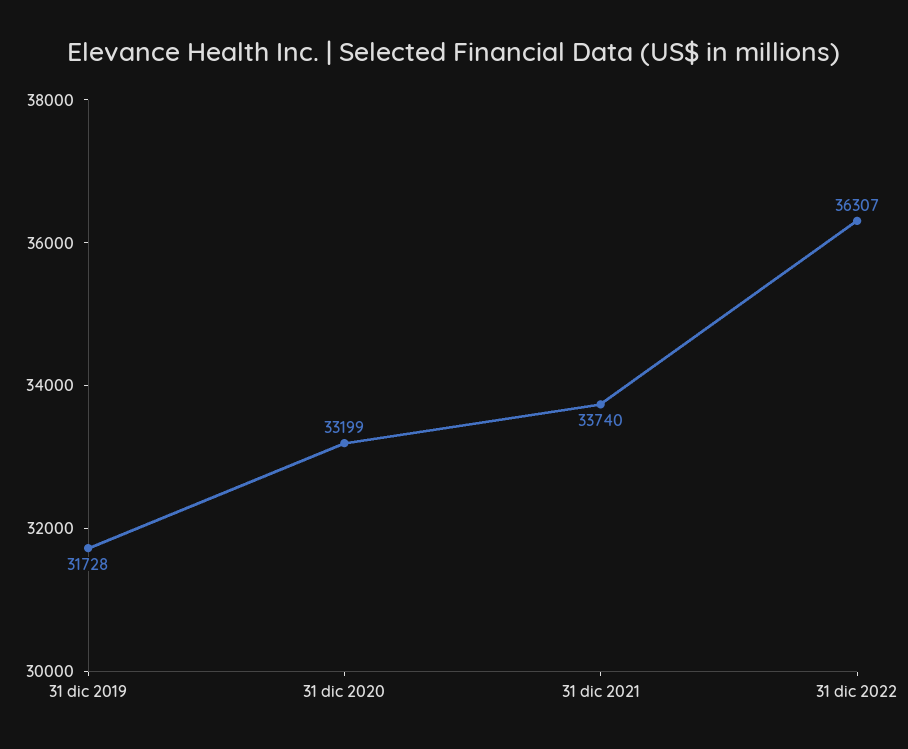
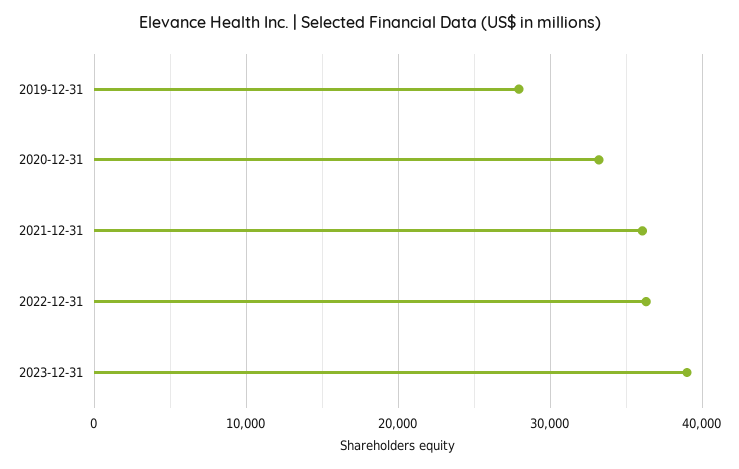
31 dic 2019: 31728 -> 28000
31 dic 2021: 33740 -> 36000
2023-12-31: none -> 39000

